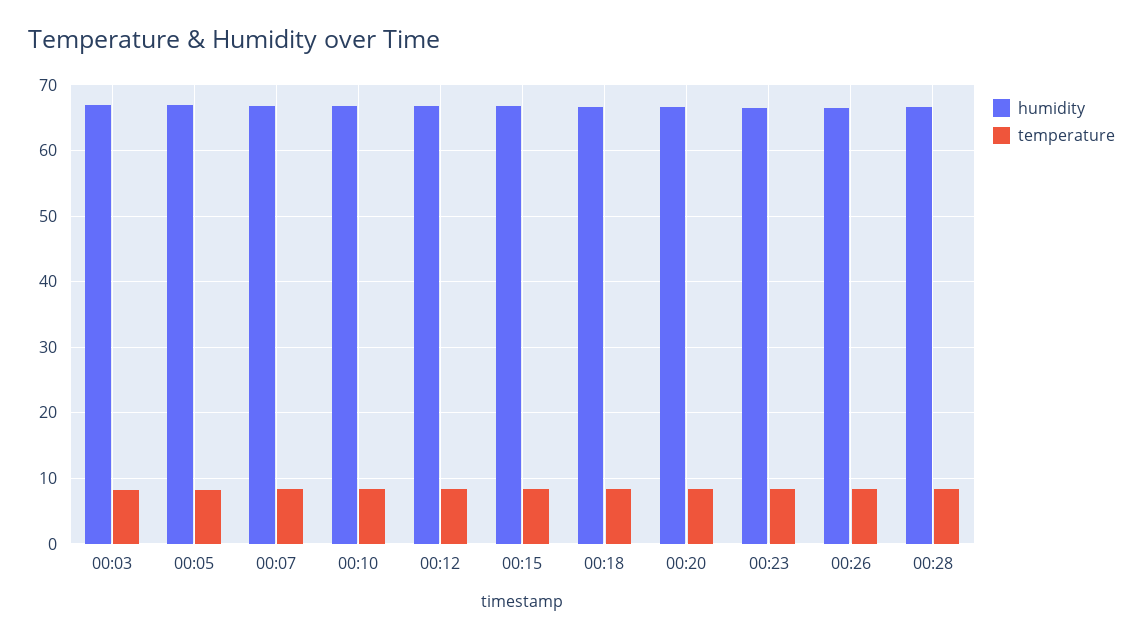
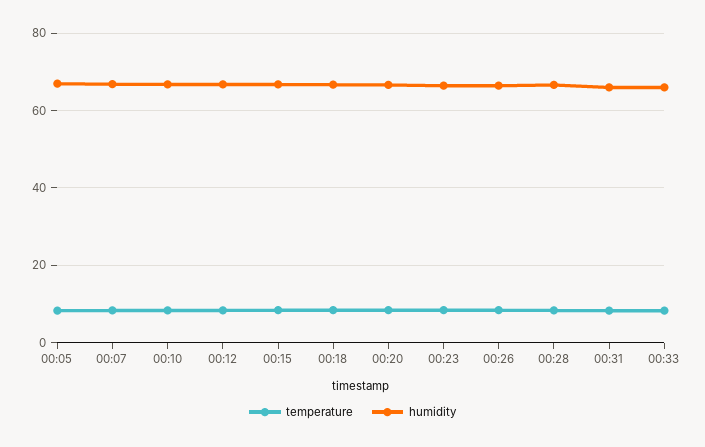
humidity, 00:03: 67 -> none
temperature, 00:03: 8 -> none
temperature, 00:31: none -> 8
humidity, 00:31: none -> 66
temperature, 00:33: none -> 8
humidity, 00:33: none -> 66

